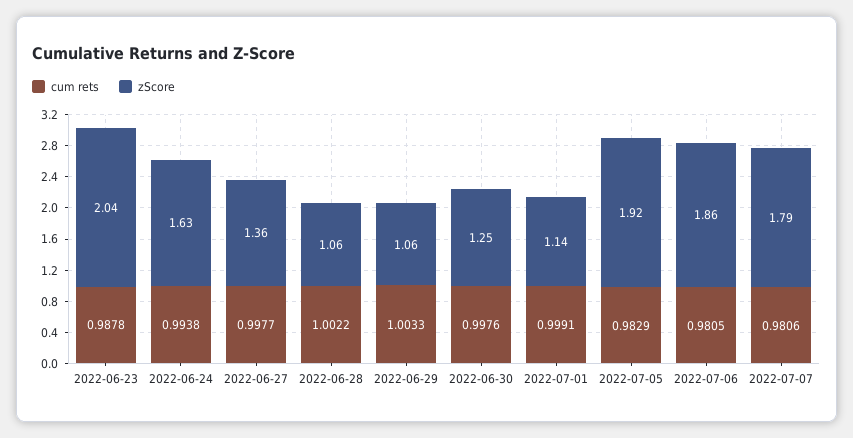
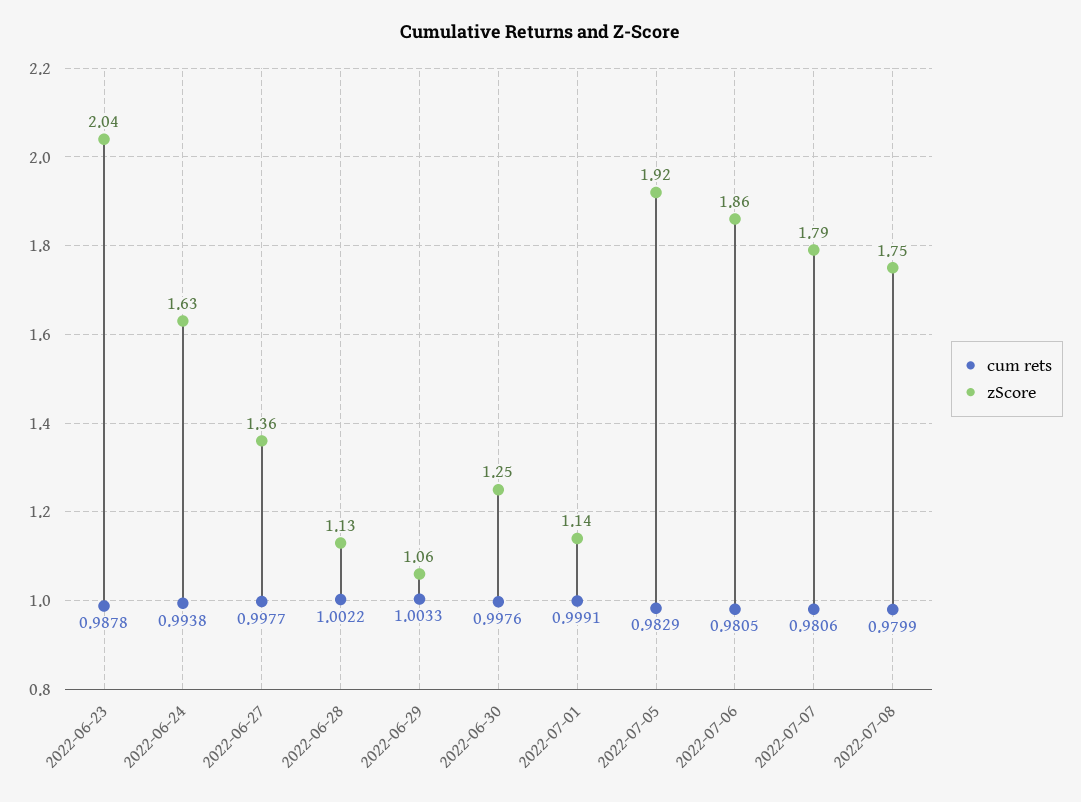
zScore, 2022-06-28: 1.06 -> 1.13
cum rets, 2022-07-08: none -> 0.9799
zScore, 2022-07-08: none -> 1.75

